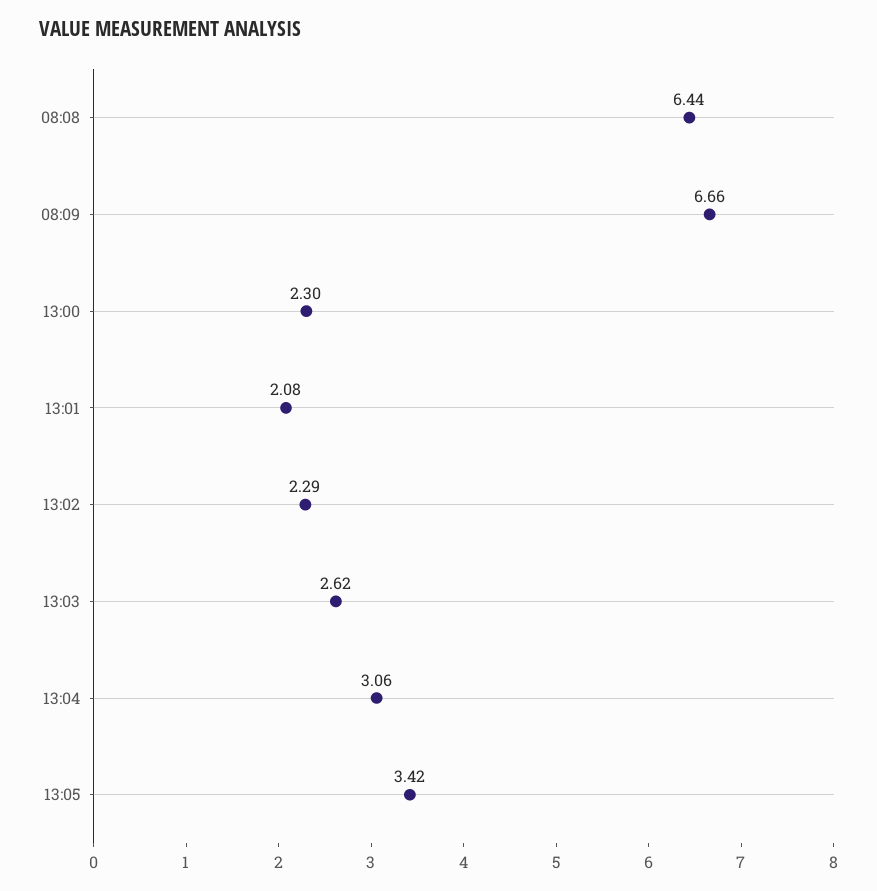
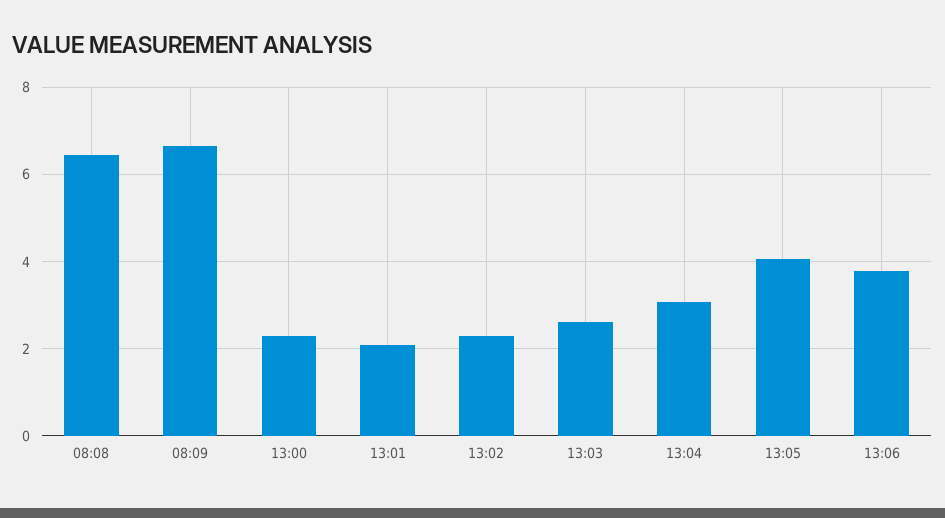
13:05: 3.42 -> 4
13:06: none -> 3.8

